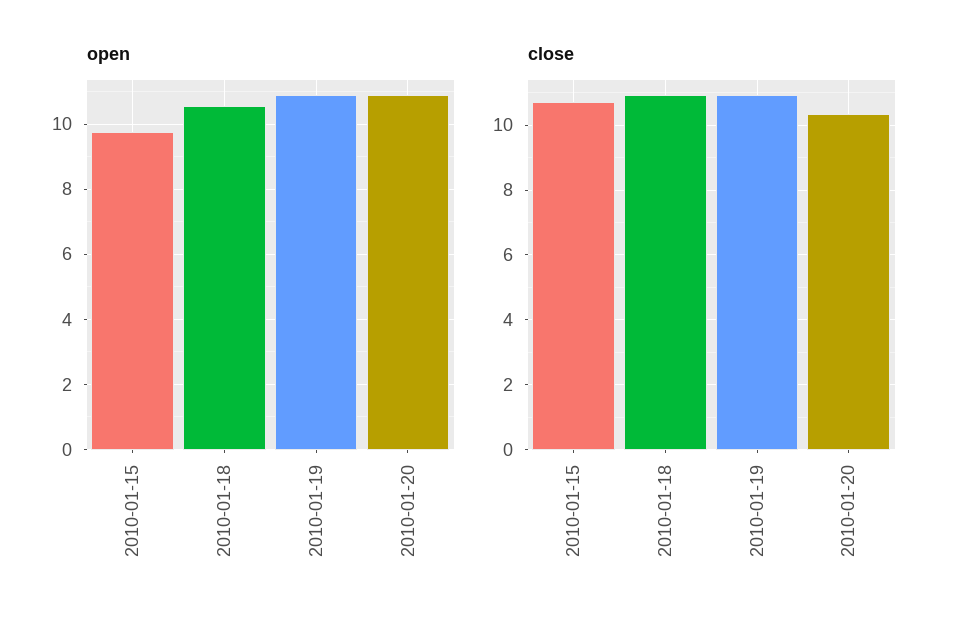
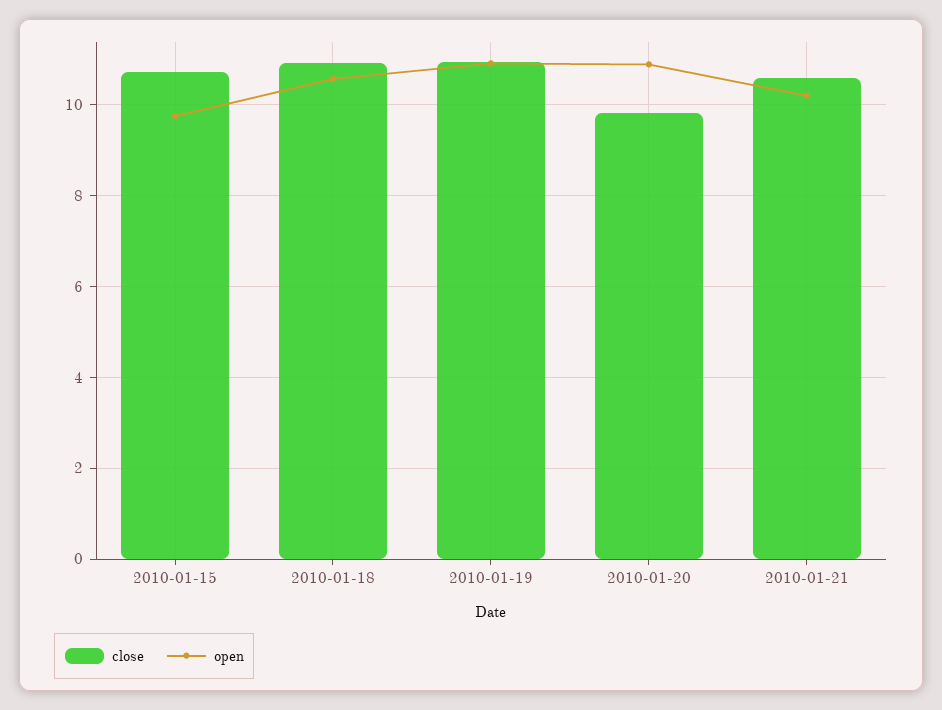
close, 2010-01-20: 10.4 -> 9.8
close, 2010-01-21: none -> 10.6
open, 2010-01-21: none -> 10.2

